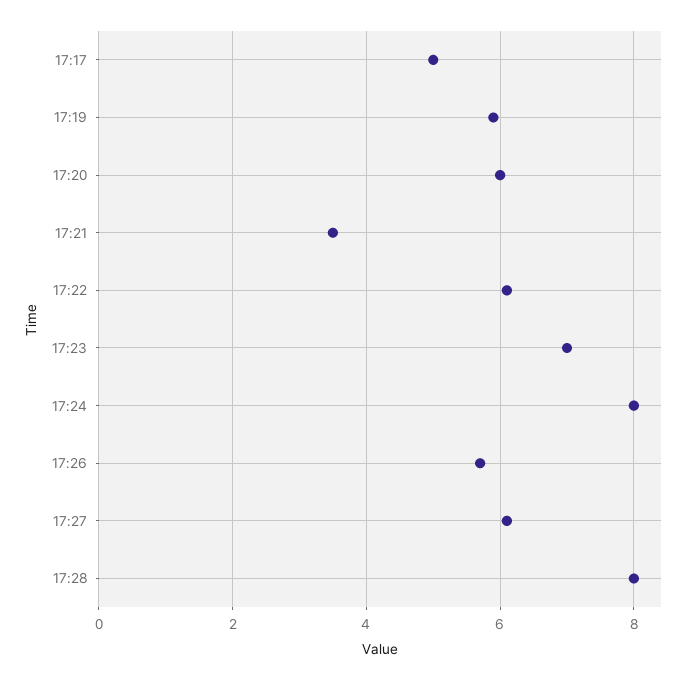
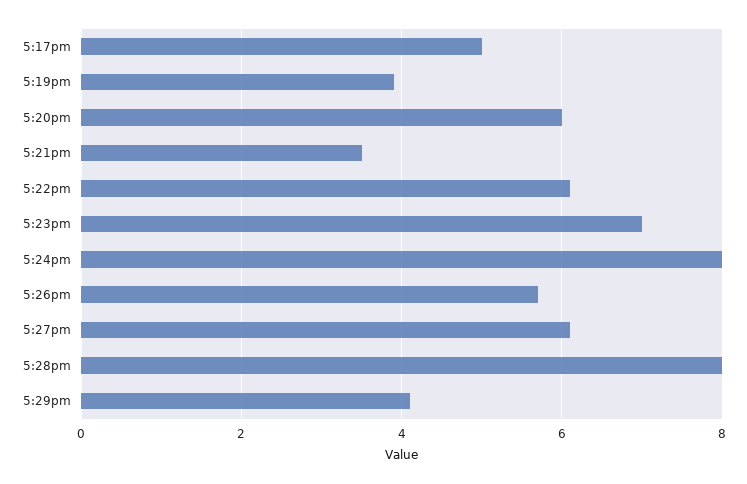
17:19: 6 -> 4
5:29pm: none -> 4

